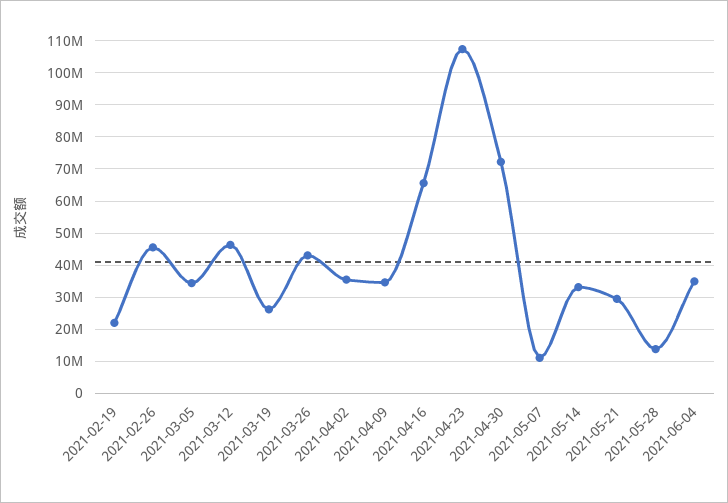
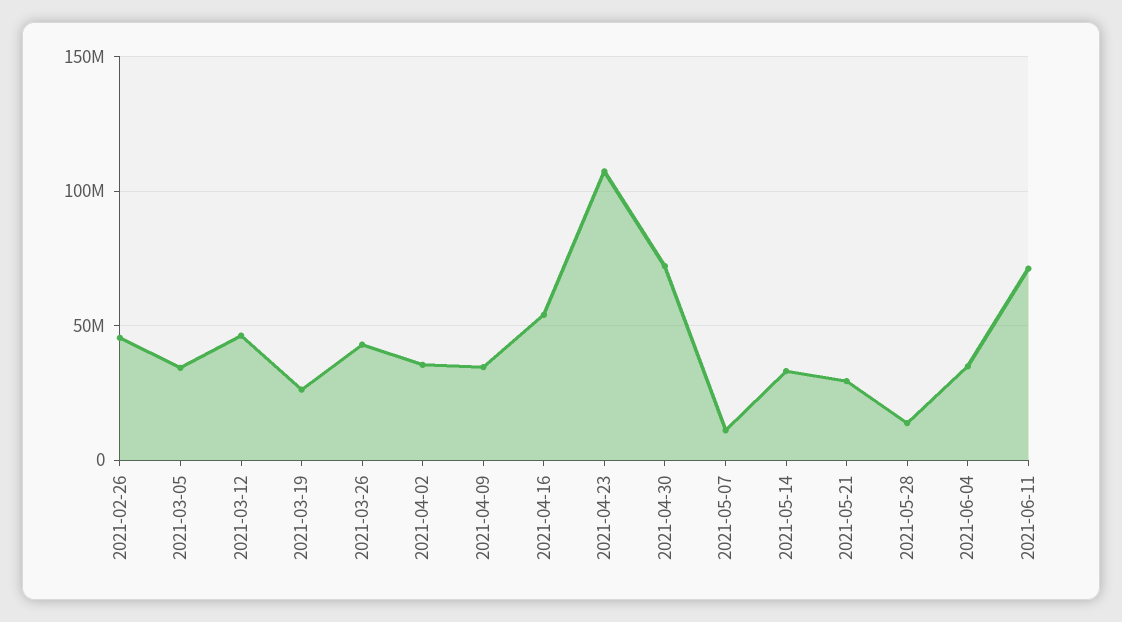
2021-02-19: 22000000 -> none
2021-04-16: 66000000 -> 55000000
2021-06-11: none -> 70000000

